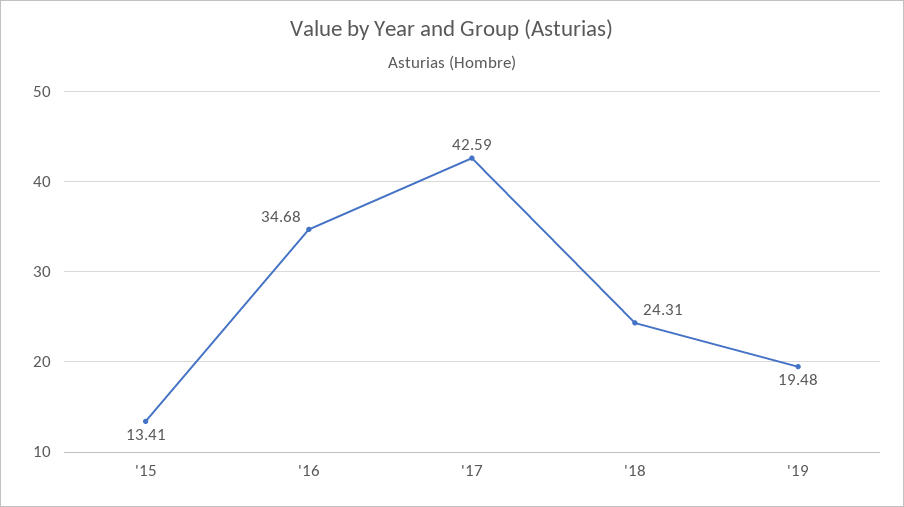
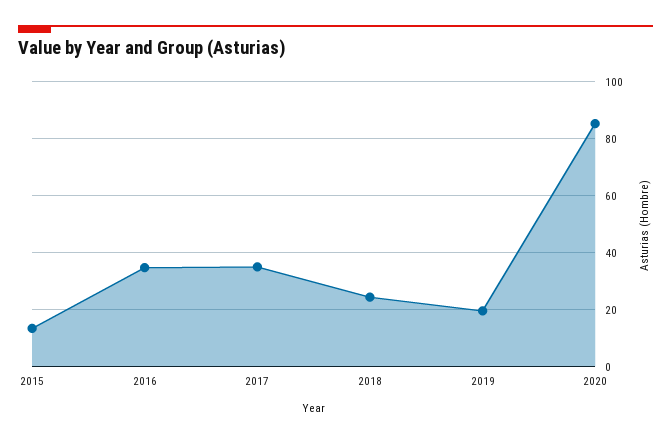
'17: 42.59 -> 35
2020: none -> 85

